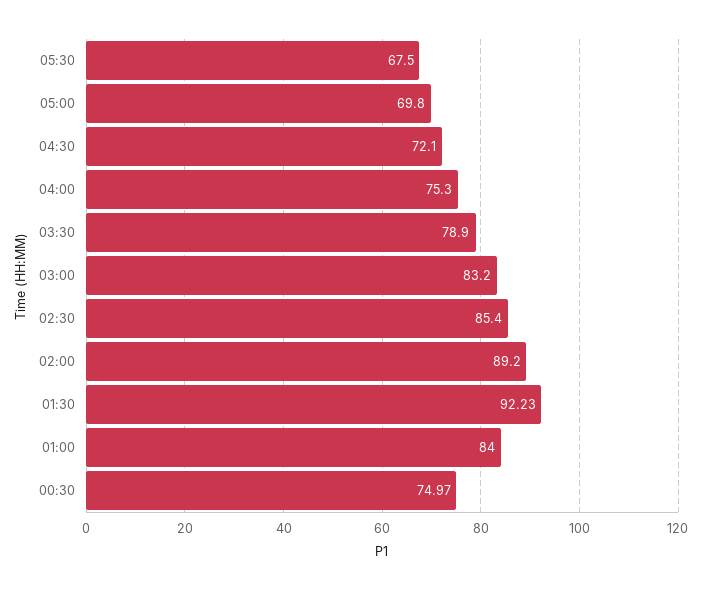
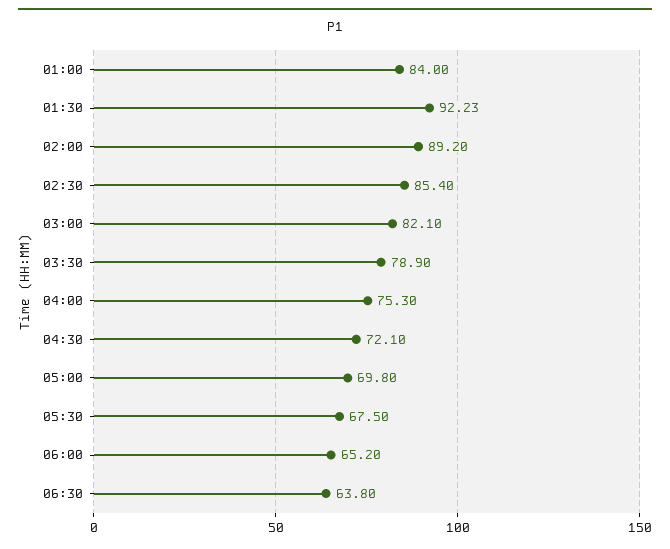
03:00: 83.2 -> 82.1
00:30: 74.97 -> none
06:00: none -> 65.2
06:30: none -> 63.8

